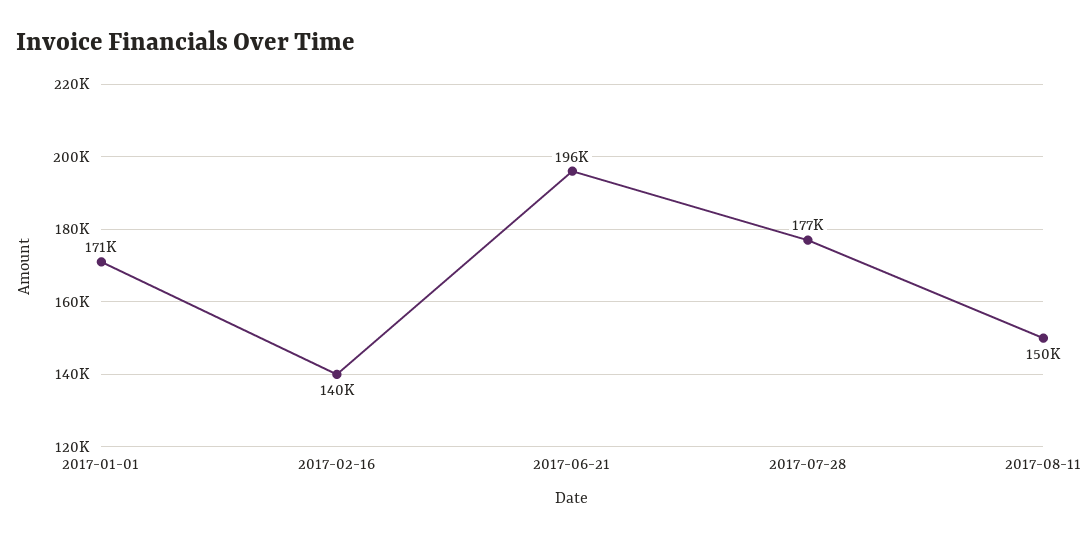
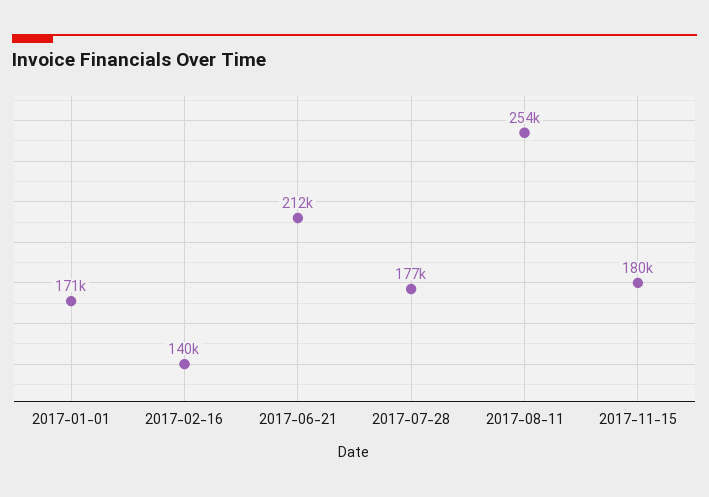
2017-06-21: 196000 -> 212000
2017-08-11: 150000 -> 254000
2017-11-15: none -> 180000

